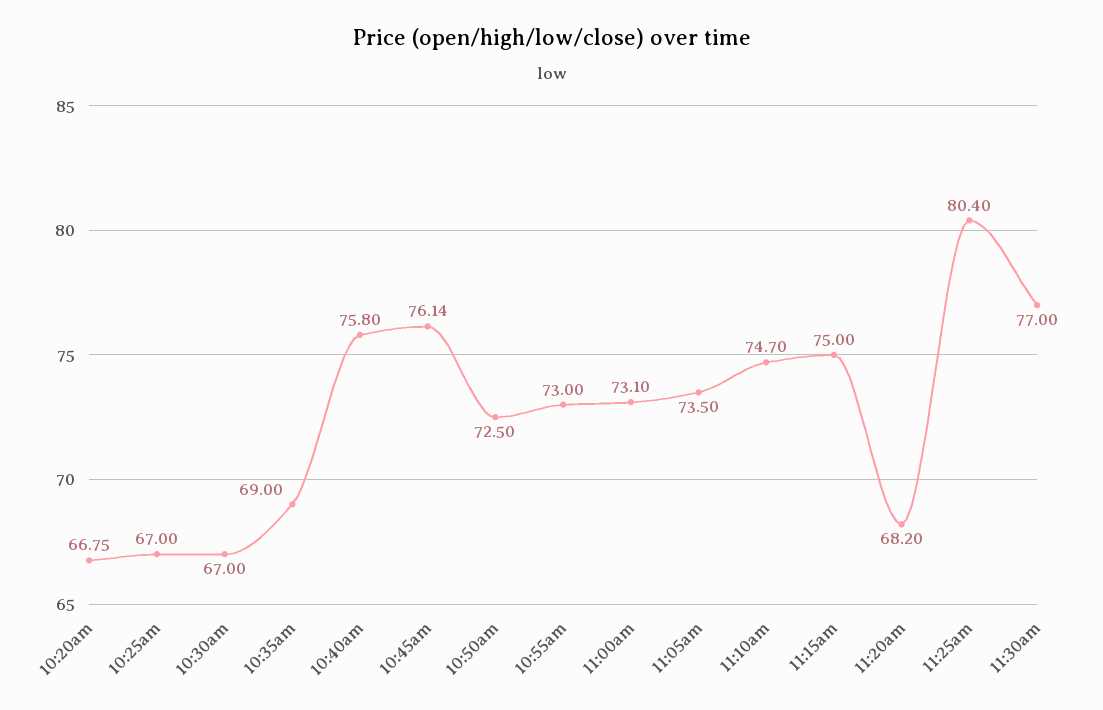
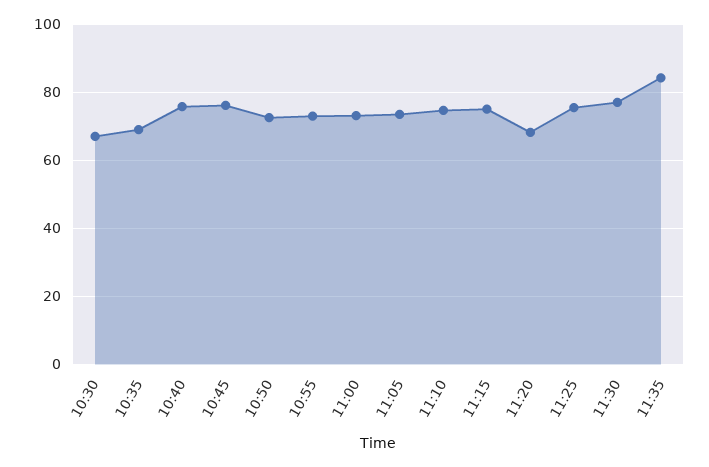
10:20am: 66.75 -> none
10:25am: 67 -> none
11:25am: 80.4 -> 76
11:35: none -> 84

